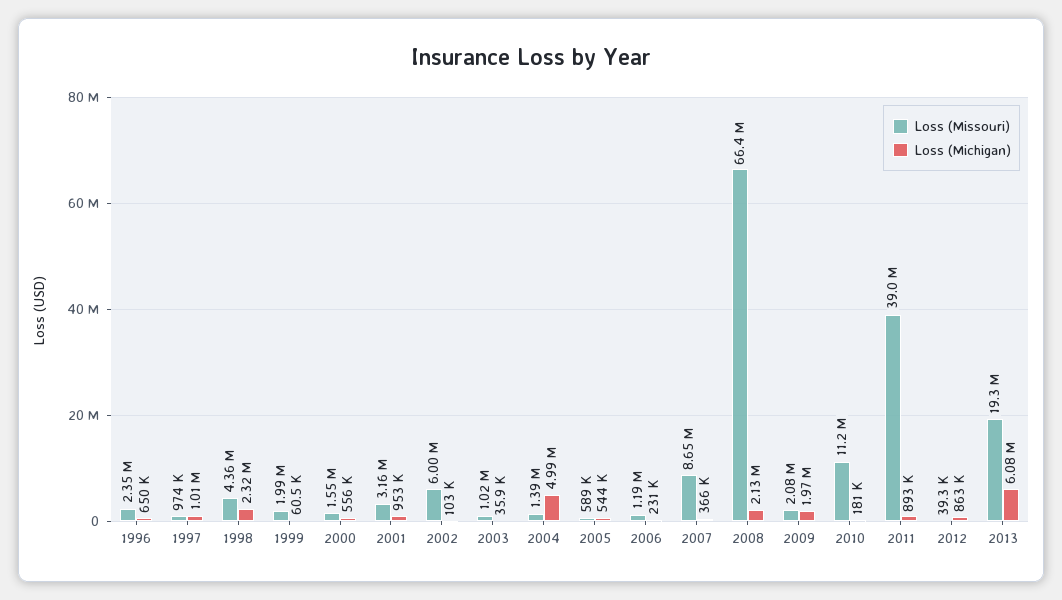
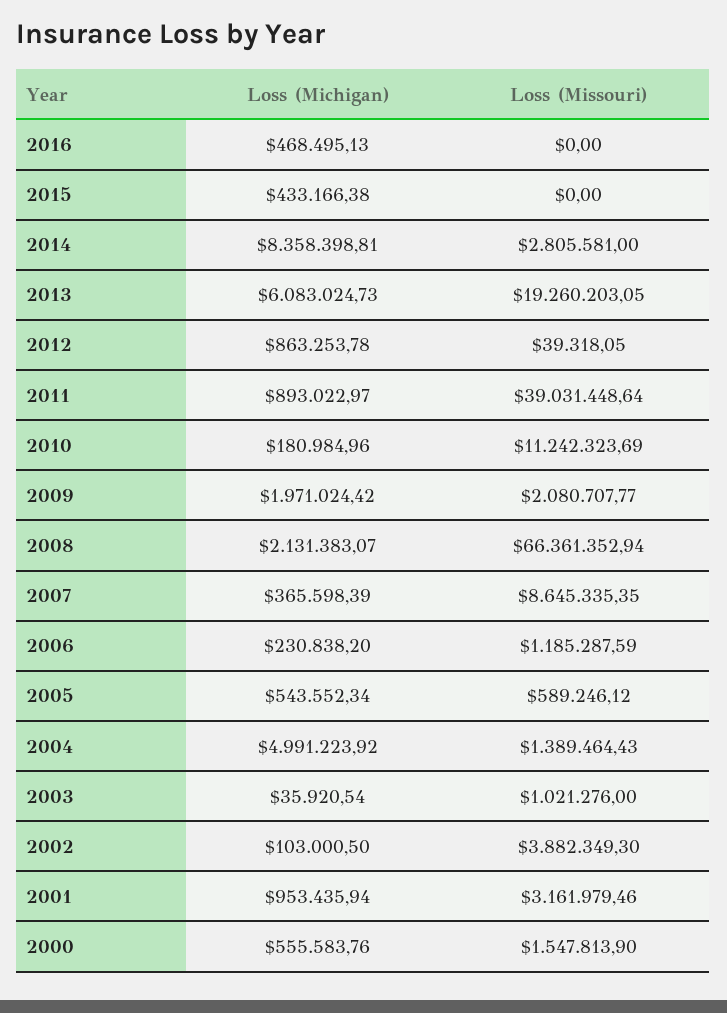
Loss (Missouri), 1996: 2350000 -> none
Loss (Michigan), 1996: 650000 -> none
Loss (Missouri), 1997: 974000 -> none
Loss (Michigan), 1997: 1010000 -> none
Loss (Missouri), 1998: 4360000 -> none
Loss (Michigan), 1998: 2320000 -> none
Loss (Missouri), 1999: 1990000 -> none
Loss (Michigan), 1999: 60500 -> none
Loss (Missouri), 2002: 6000000 -> 3882349.3
Loss (Michigan), 2016: none -> 468495.13
Loss (Missouri), 2016: none -> 0
Loss (Michigan), 2015: none -> 433166.38
Loss (Missouri), 2015: none -> 0
Loss (Michigan), 2014: none -> 8358398.81
Loss (Missouri), 2014: none -> 2805581

